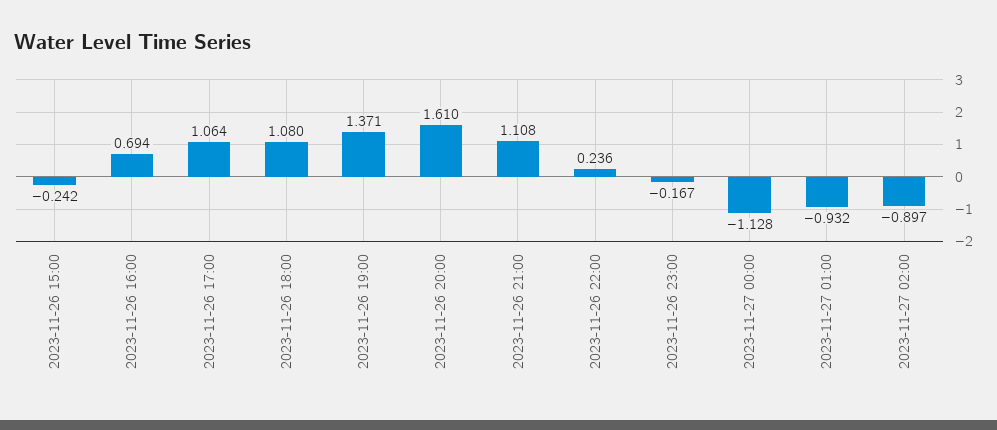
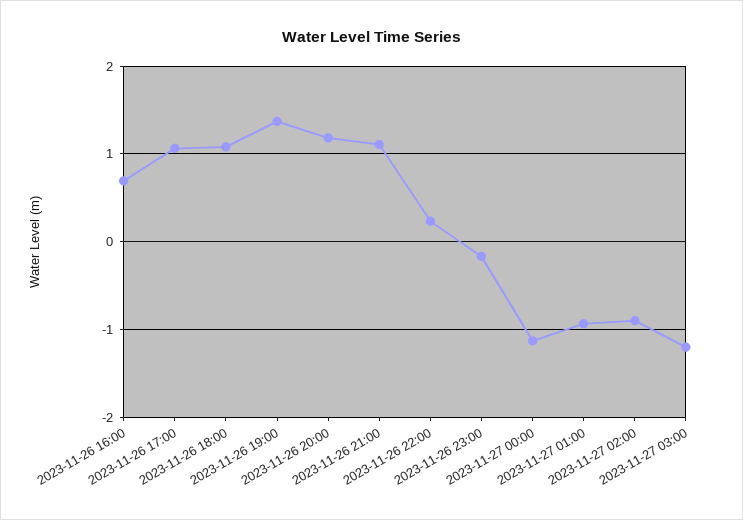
2023-11-26 15:00: -0.242 -> none
2023-11-26 20:00: 1.61 -> 1.2
2023-11-27 03:00: none -> -1.2

